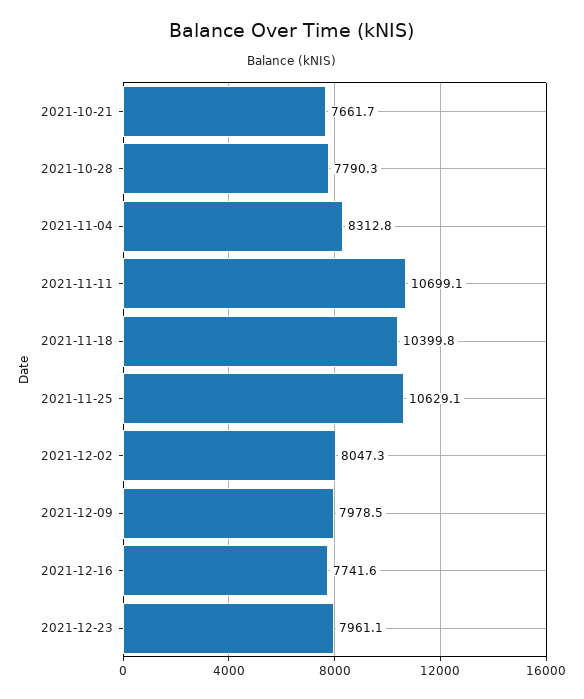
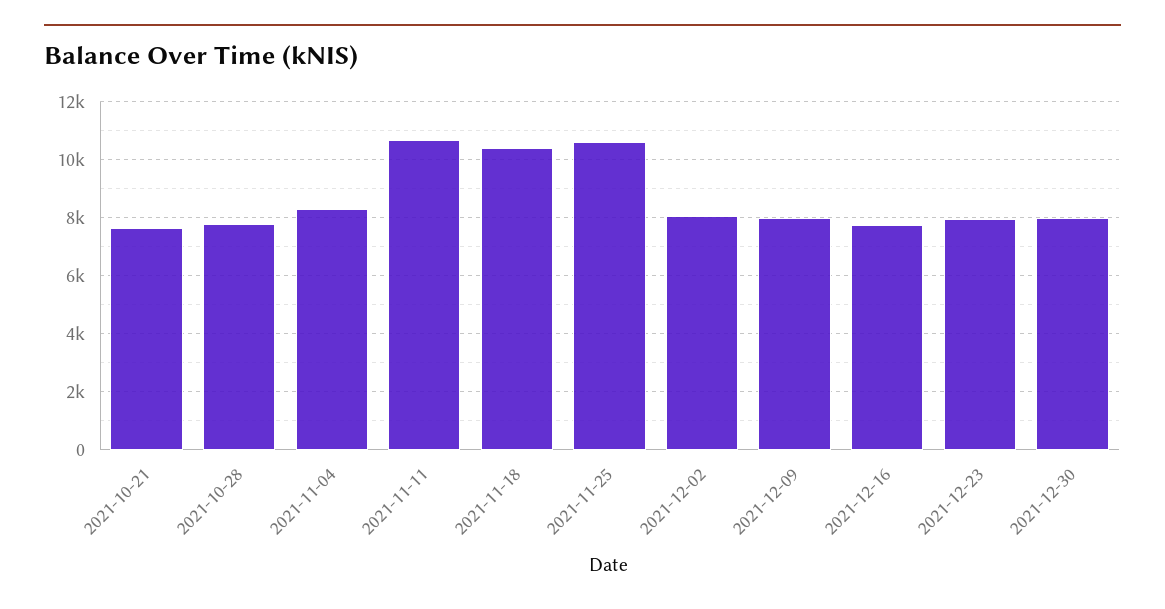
2021-12-30: none -> 8000

